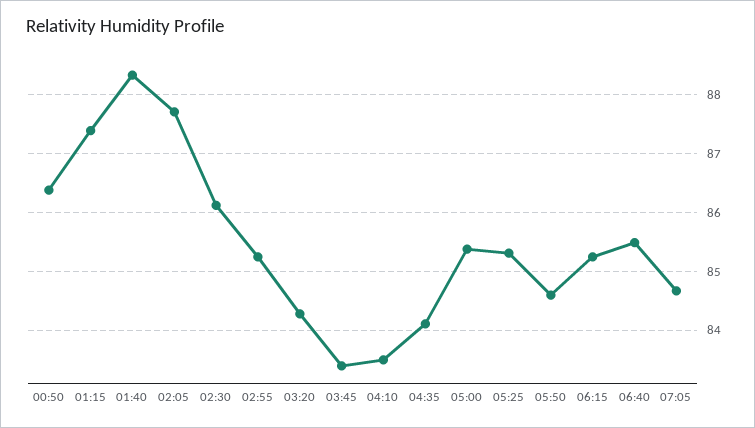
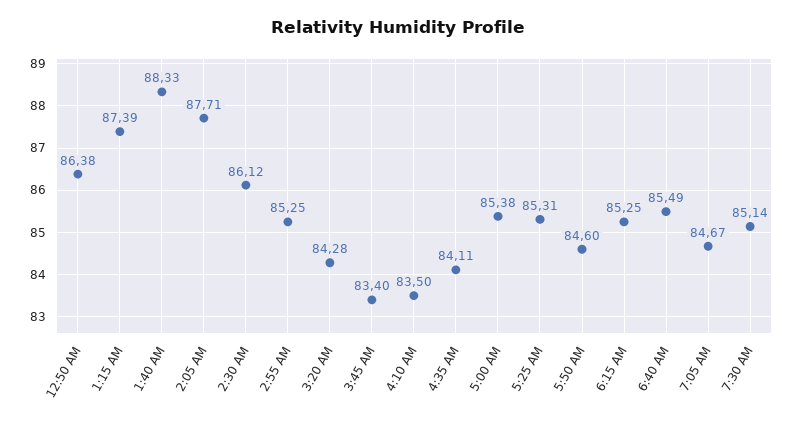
7:30 AM: none -> 85.14

